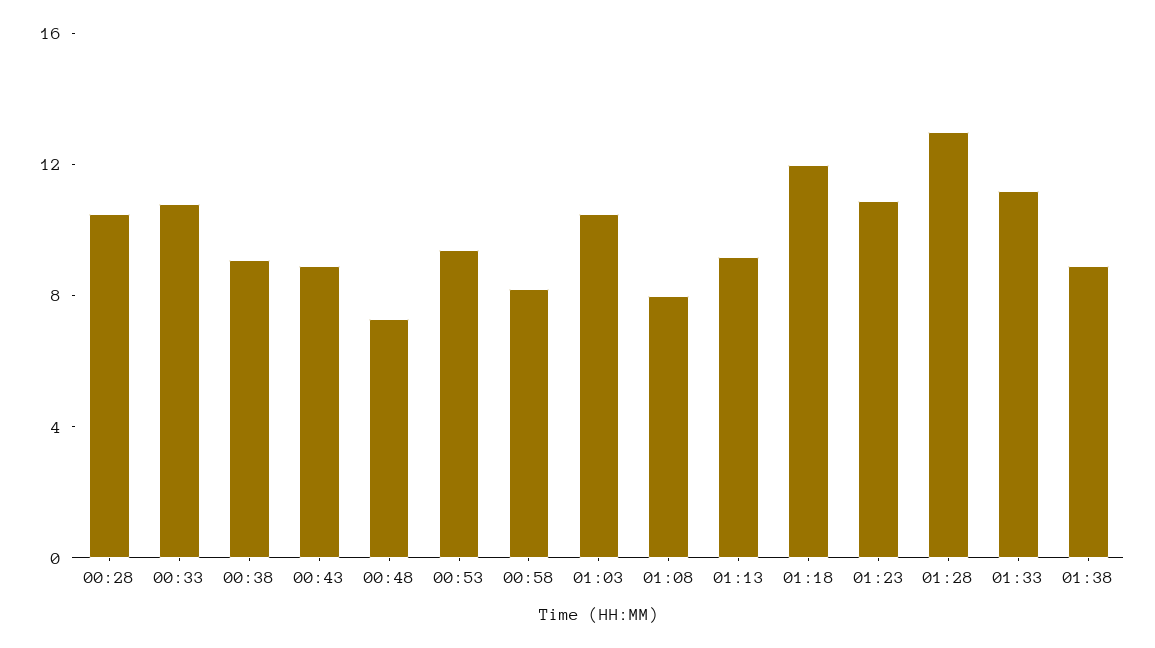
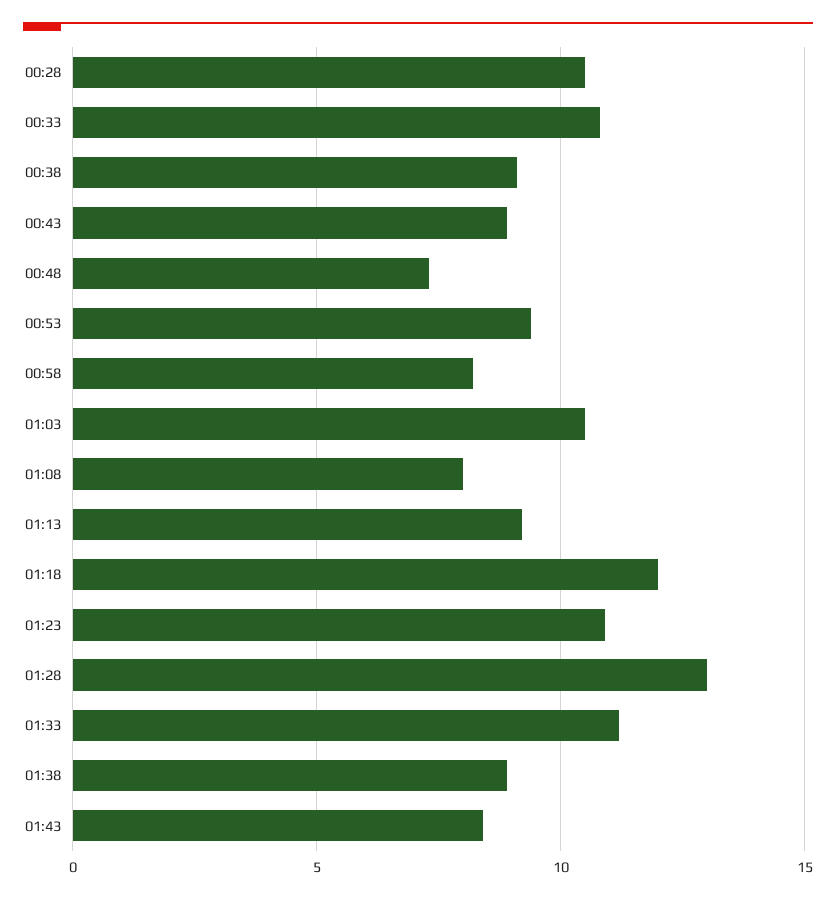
01:43: none -> 8.5

